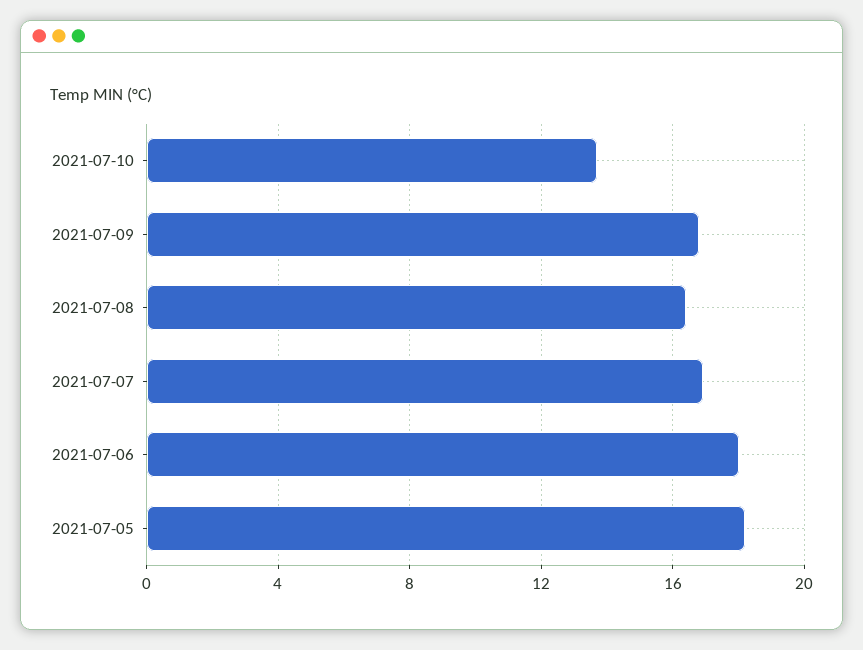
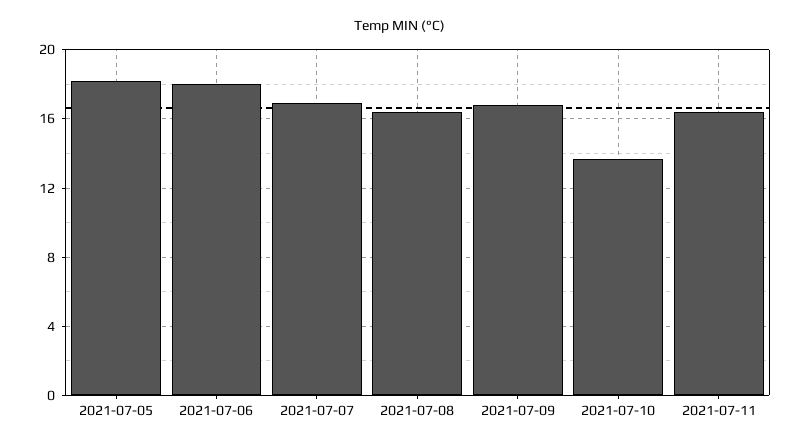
2021-07-11: none -> 16.5

